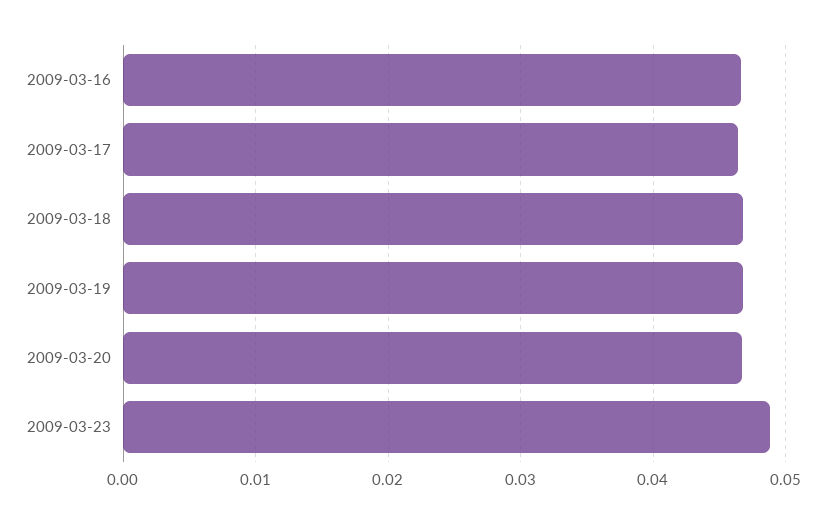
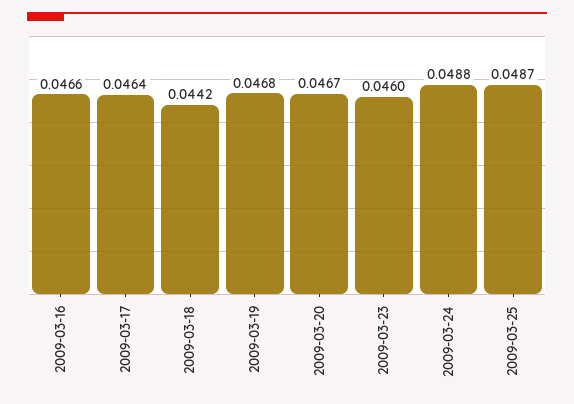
2009-03-18: 0.047 -> 0.0442
2009-03-23: 0.049 -> 0.046
2009-03-24: none -> 0.0488
2009-03-25: none -> 0.0487

